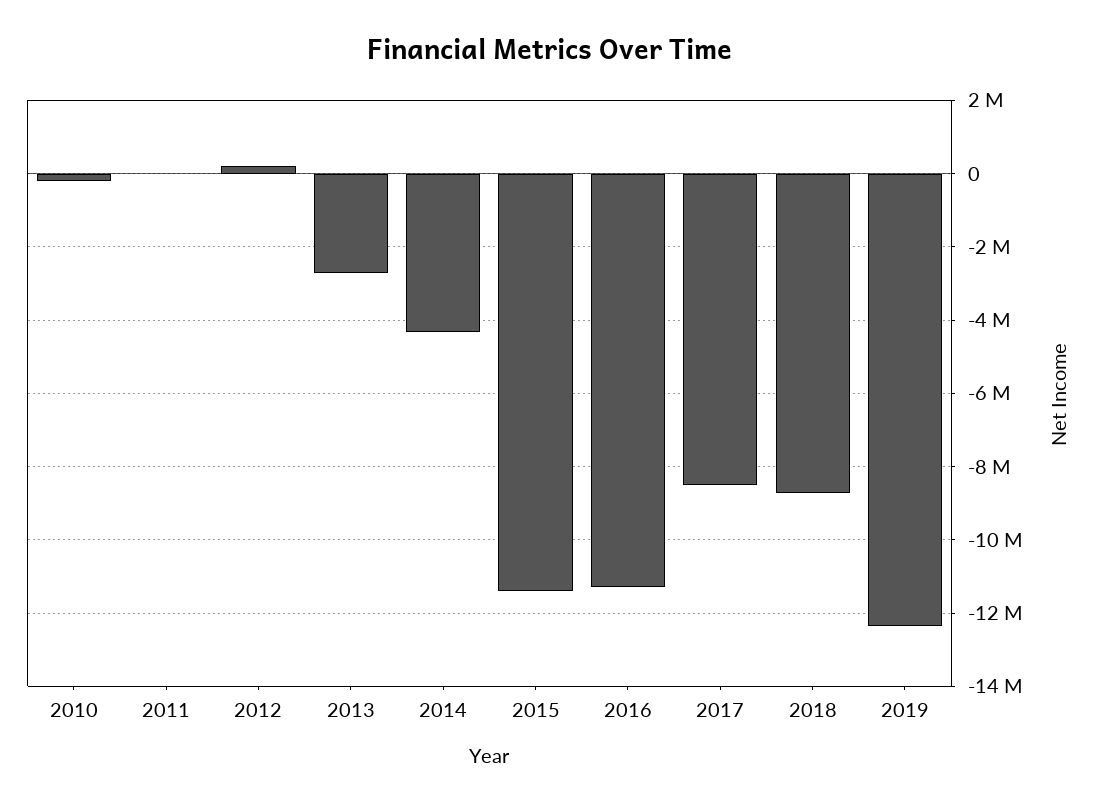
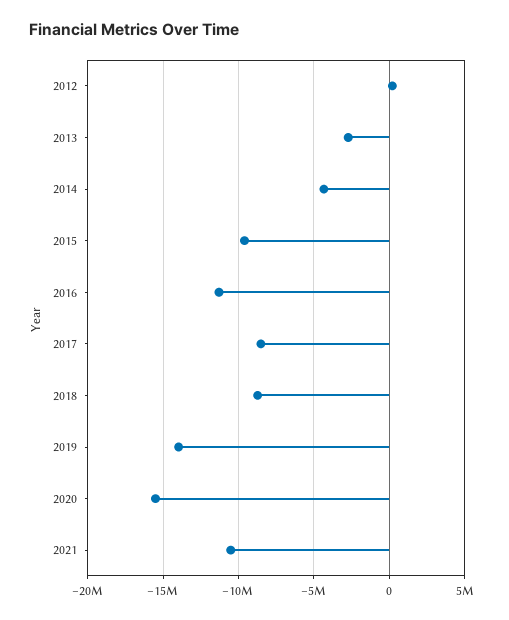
2010: -200000 -> none
2011: 0 -> none
2015: -11400000 -> -9500000
2019: -12400000 -> -14000000
2020: none -> -15500000
2021: none -> -10500000

